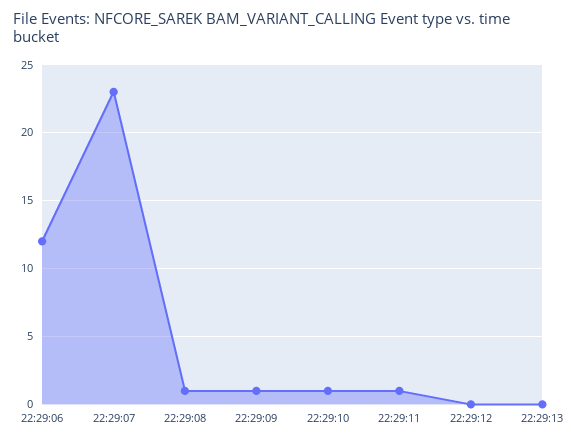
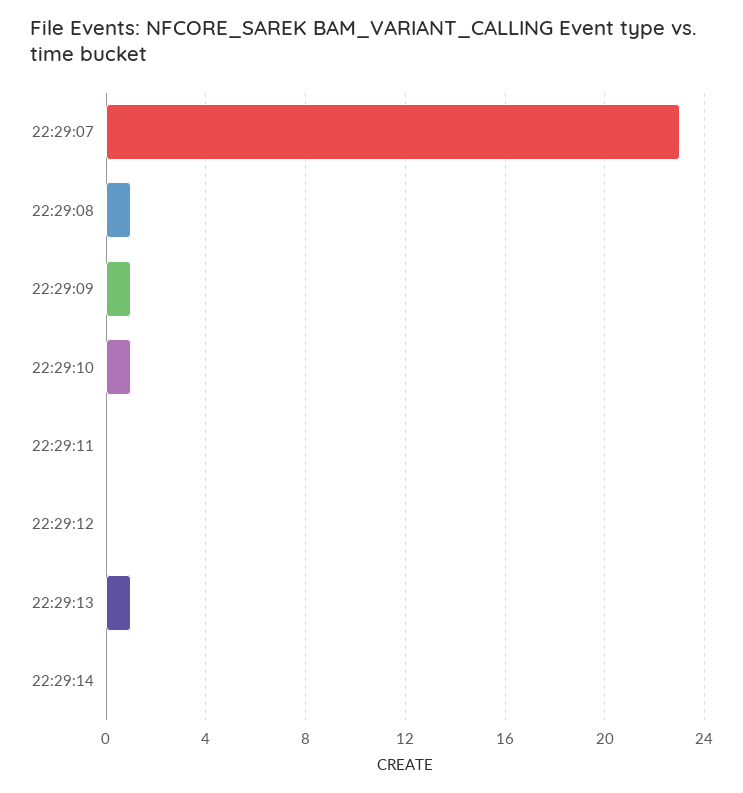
22:29:06: 12 -> none
22:29:11: 1 -> 0
22:29:13: 0 -> 1
22:29:14: none -> 0

